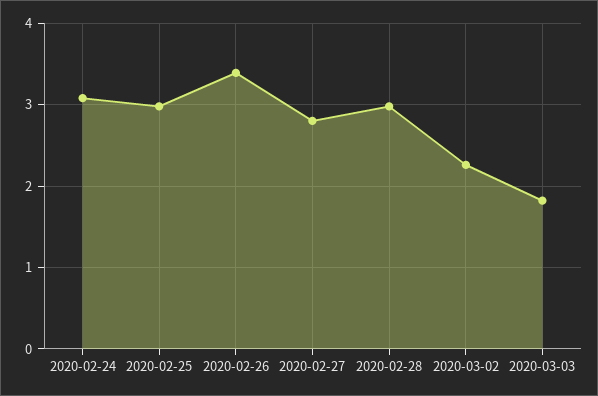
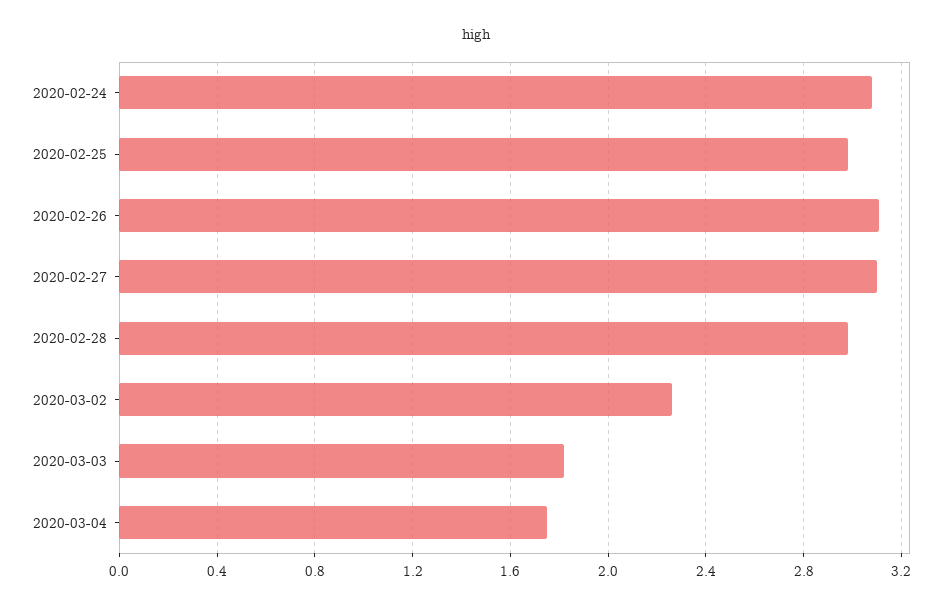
2020-02-26: 3.4 -> 3.1
2020-02-27: 2.8 -> 3.1
2020-03-04: none -> 1.75

